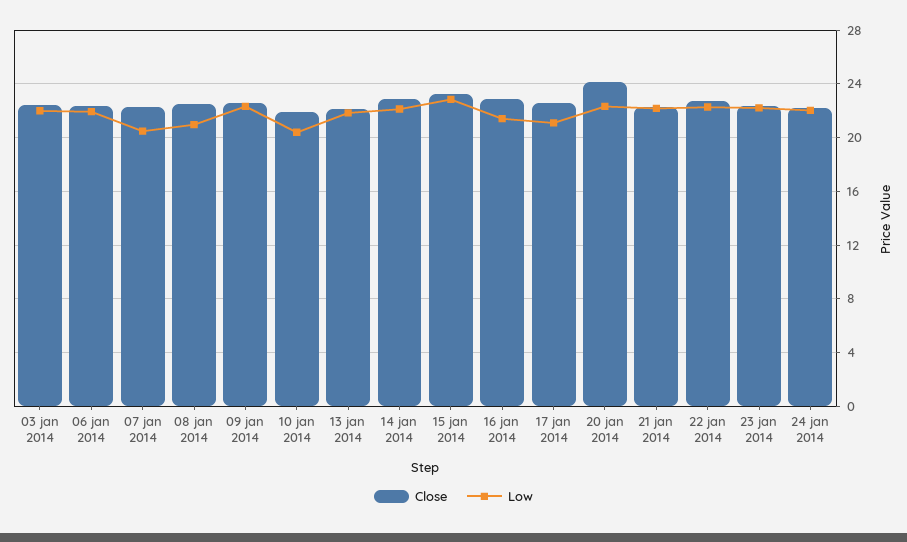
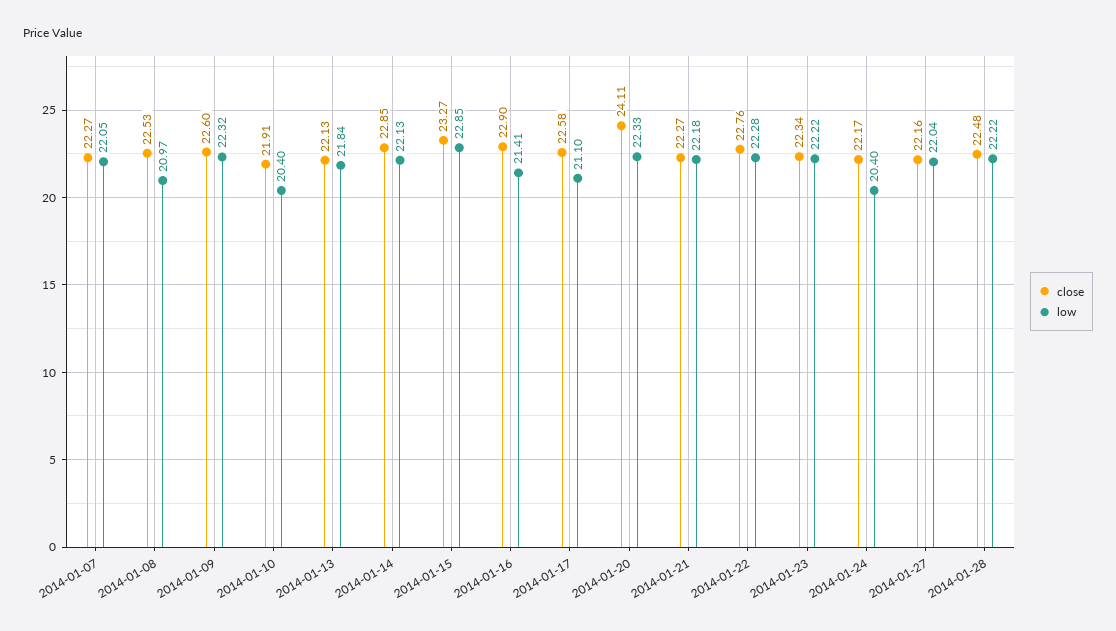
Close, 03 jan 2014: 22.5 -> none
Low, 03 jan 2014: 22 -> none
Close, 06 jan 2014: 22.5 -> none
Low, 06 jan 2014: 22 -> none
Low, 07 jan 2014: 20.5 -> 22.05
Low, 24 jan 2014: 22 -> 20.4
Close, 2014-01-27: none -> 22.16
Low, 2014-01-27: none -> 22.04
Close, 2014-01-28: none -> 22.48
Low, 2014-01-28: none -> 22.22

